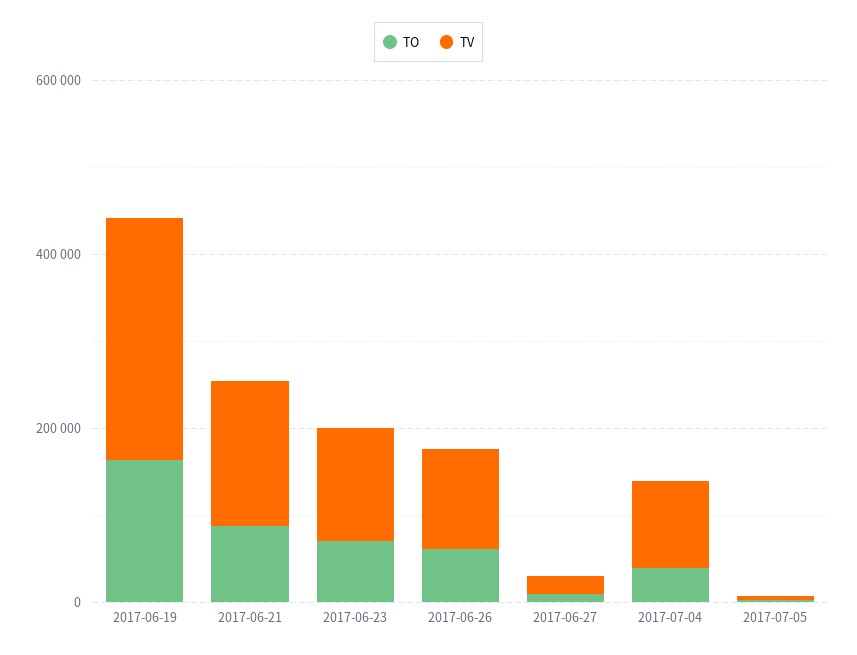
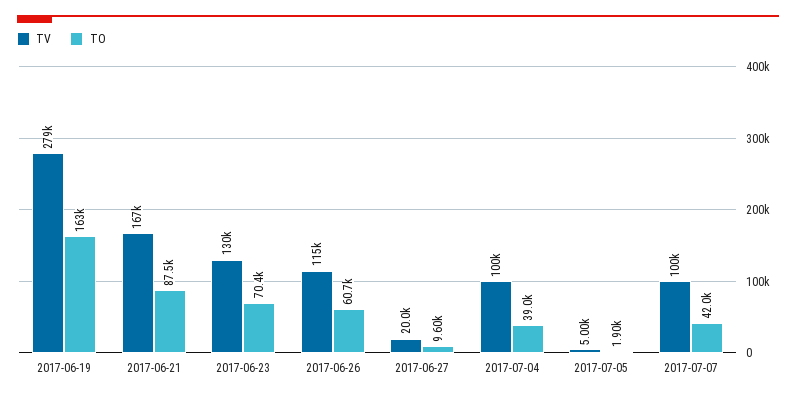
TV, 2017-07-07: none -> 100000
TO, 2017-07-07: none -> 42000

